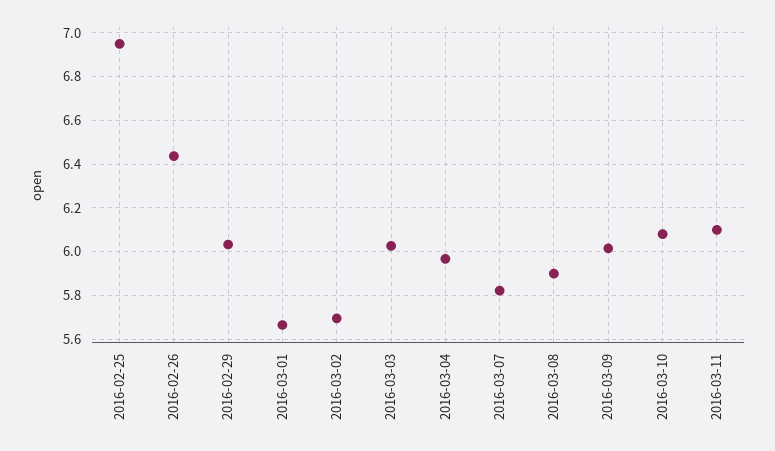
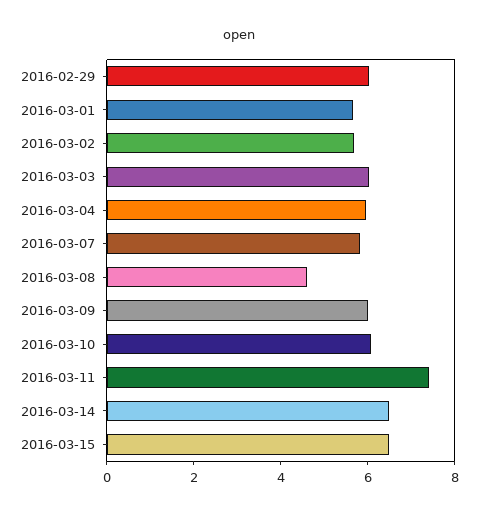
2016-02-25: 6.95 -> none
2016-02-26: 6.45 -> none
2016-03-08: 5.9 -> 4.5
2016-03-11: 6.1 -> 7.5
2016-03-14: none -> 6.5
2016-03-15: none -> 6.5

